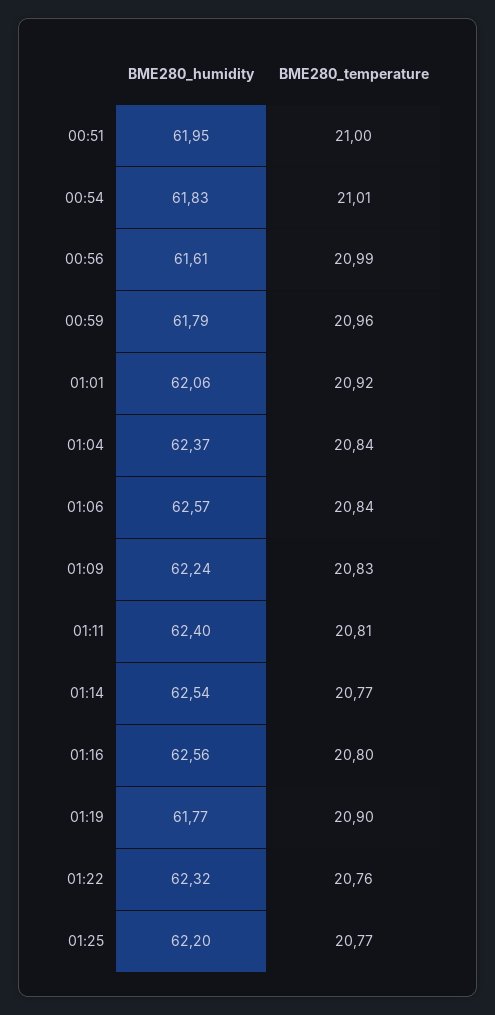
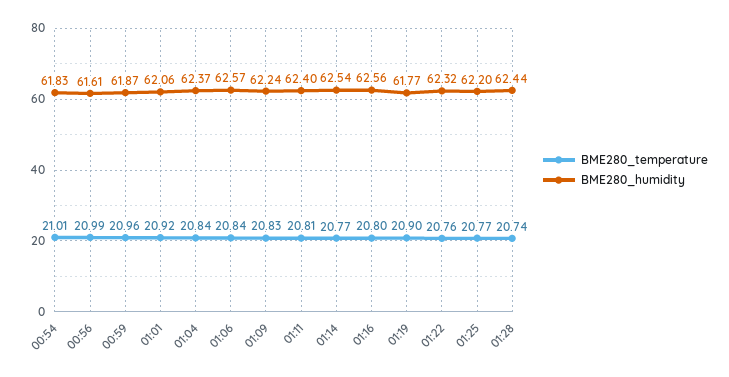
BME280_humidity, 00:51: 61.95 -> none
BME280_temperature, 00:51: 21 -> none
BME280_humidity, 00:59: 61.79 -> 61.87
BME280_temperature, 01:28: none -> 20.74
BME280_humidity, 01:28: none -> 62.44

